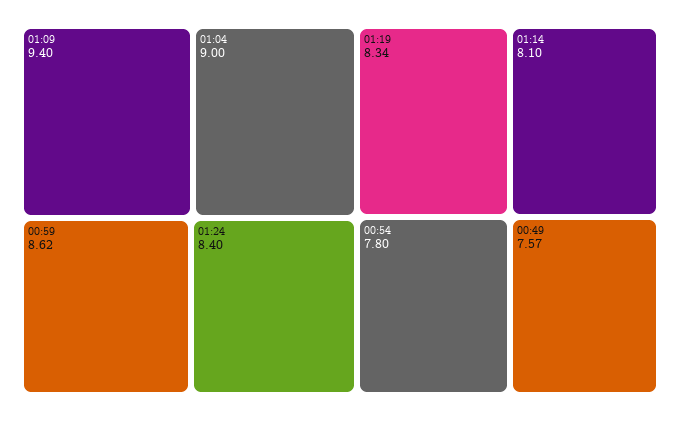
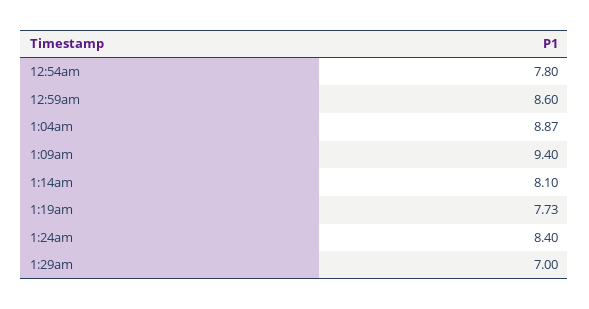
01:04: 9 -> 8.87
00:59: 8.62 -> 8.6
01:19: 8.34 -> 7.73
00:49: 7.57 -> none
1:29am: none -> 7

